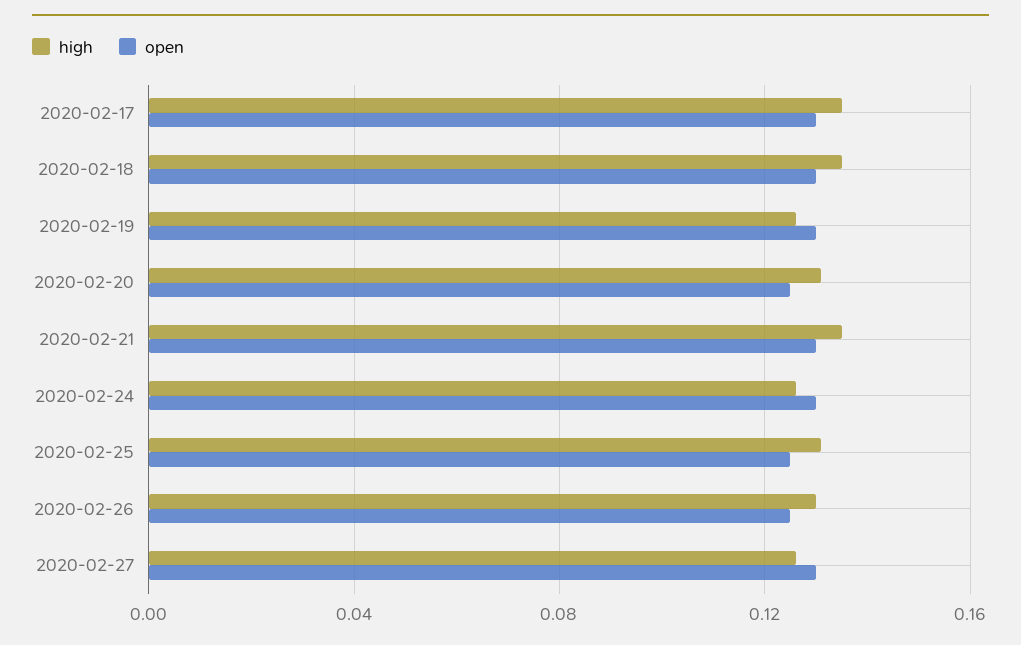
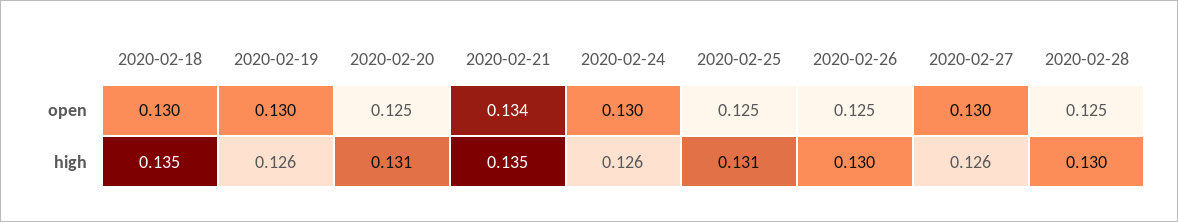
high, 2020-02-17: 0.135 -> none
open, 2020-02-17: 0.13 -> none
open, 2020-02-21: 0.13 -> 0.134
open, 2020-02-28: none -> 0.125
high, 2020-02-28: none -> 0.13

